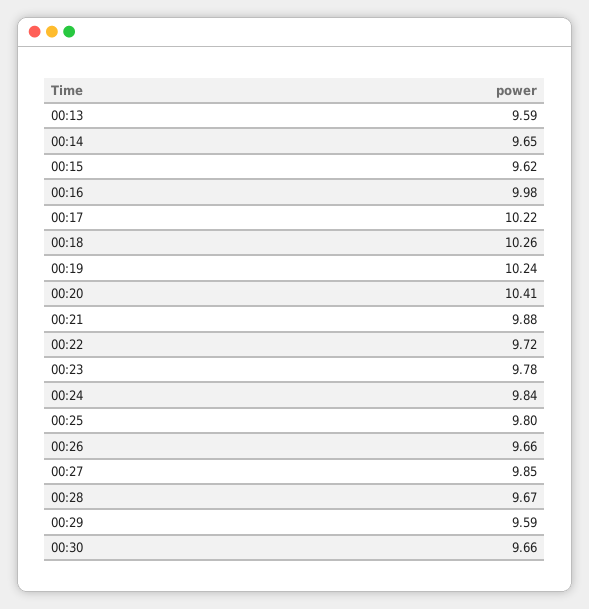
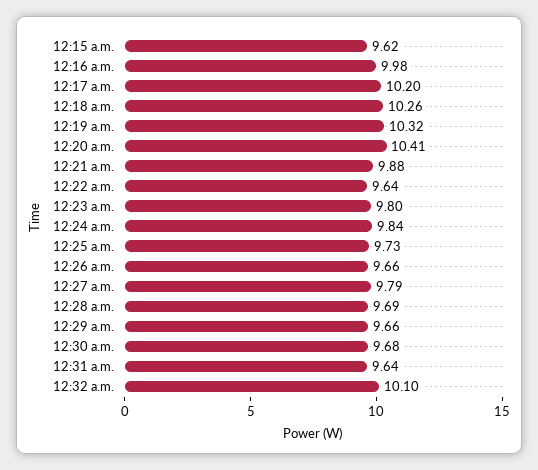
00:13: 9.59 -> none
00:14: 9.65 -> none
00:17: 10.22 -> 10.2
00:19: 10.24 -> 10.32
00:22: 9.72 -> 9.64
00:23: 9.78 -> 9.8
00:25: 9.8 -> 9.73
00:27: 9.85 -> 9.79
00:28: 9.67 -> 9.69
00:29: 9.59 -> 9.66
00:30: 9.66 -> 9.68
12:31 a.m.: none -> 9.64
12:32 a.m.: none -> 10.1

